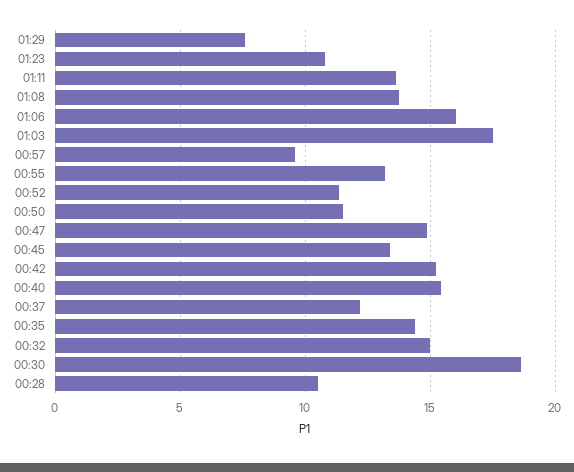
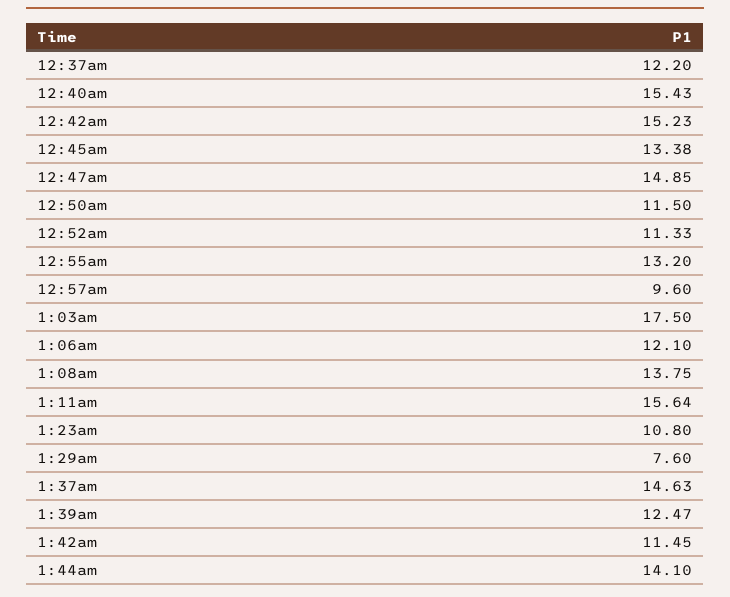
01:11: 13.5 -> 15.64
01:06: 16 -> 12.1
00:35: 14.5 -> none
00:32: 15 -> none
00:30: 18.5 -> none
00:28: 10.5 -> none
1:37am: none -> 14.63
1:39am: none -> 12.47
1:42am: none -> 11.45
1:44am: none -> 14.1

